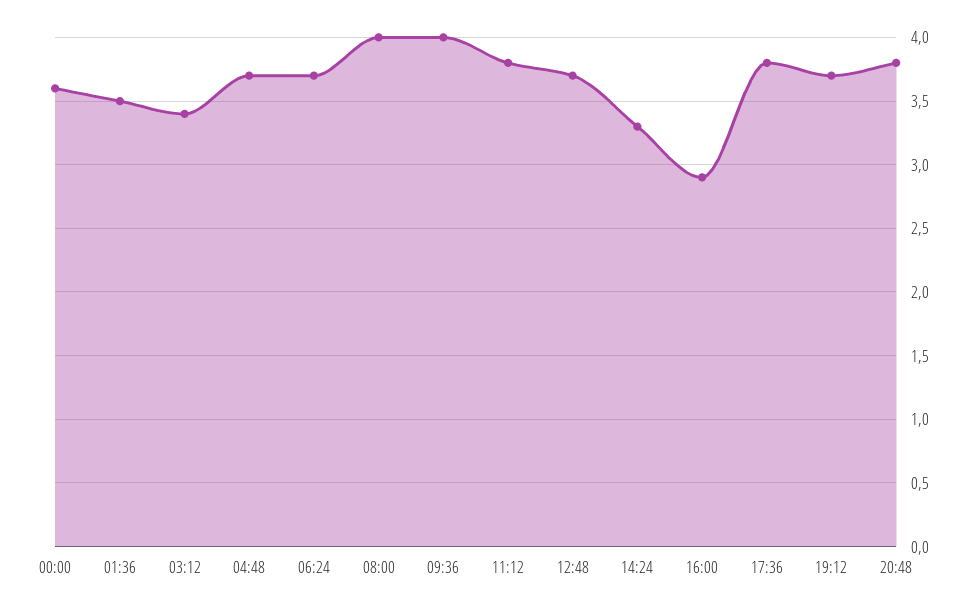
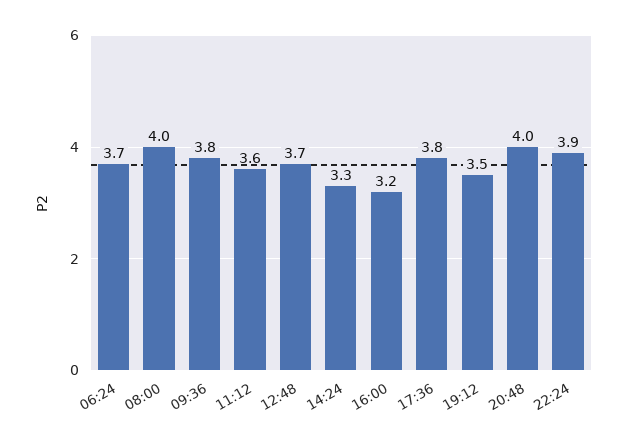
00:00: 3.6 -> none
01:36: 3.5 -> none
03:12: 3.4 -> none
04:48: 3.7 -> none
09:36: 4 -> 3.8
11:12: 3.8 -> 3.6
16:00: 2.9 -> 3.2
19:12: 3.7 -> 3.5
20:48: 3.8 -> 4
22:24: none -> 3.9

